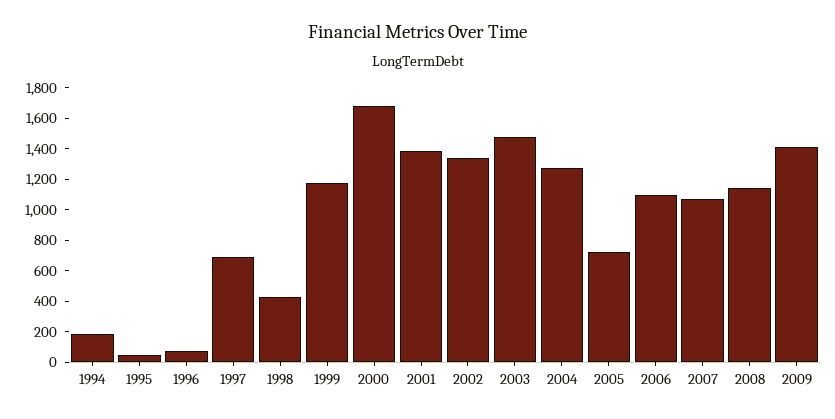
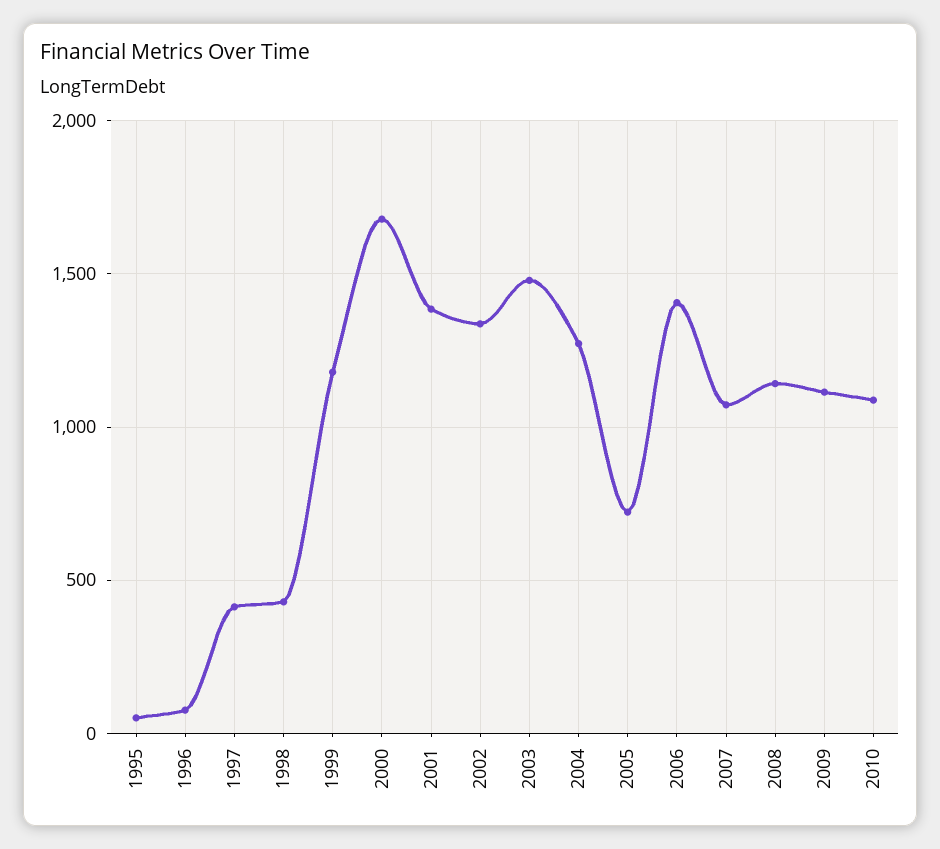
1994: 200 -> none
1997: 700 -> 400
2006: 1100 -> 1400
2009: 1400 -> 1100
2010: none -> 1100

